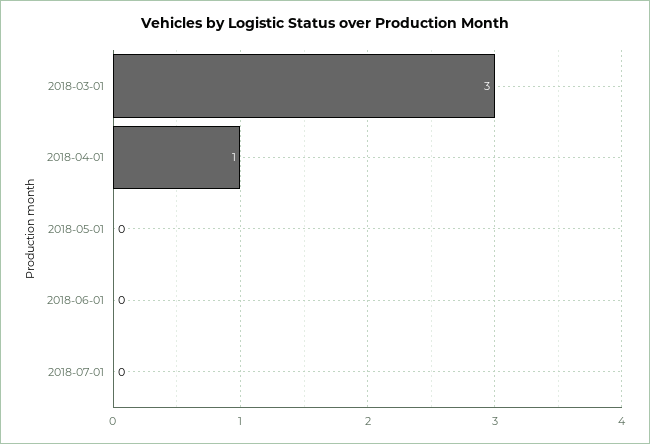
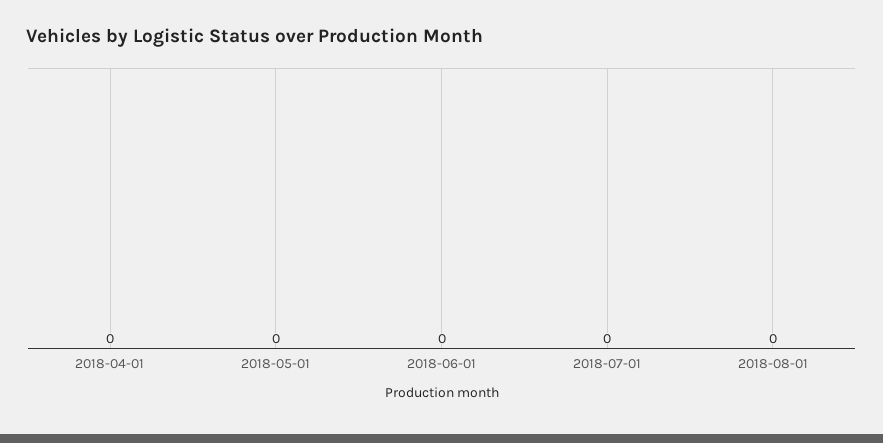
2018-03-01: 3 -> none
2018-04-01: 1 -> 0
2018-08-01: none -> 0

